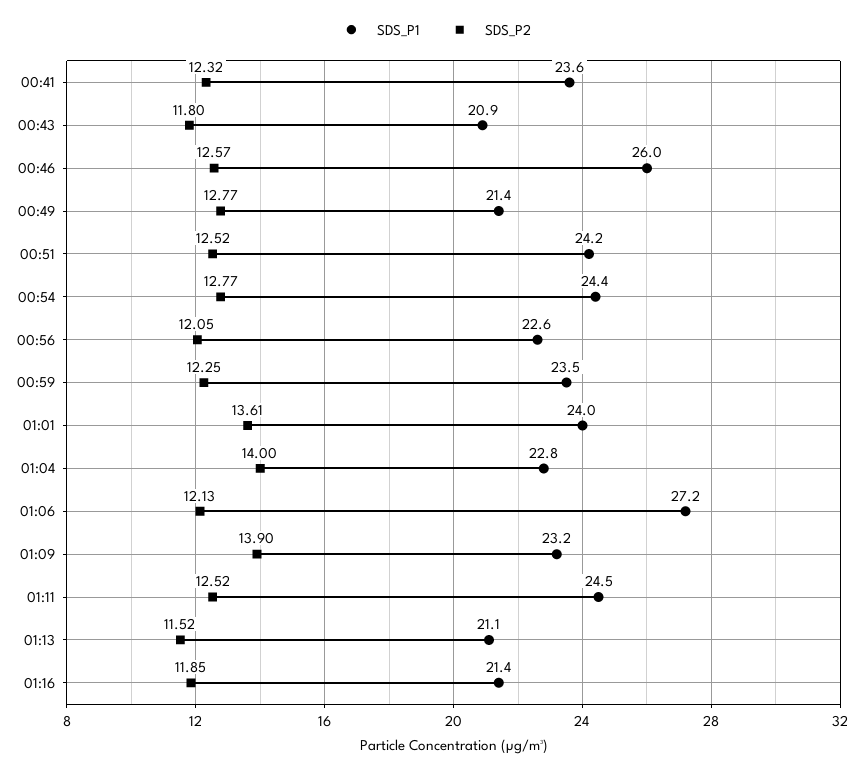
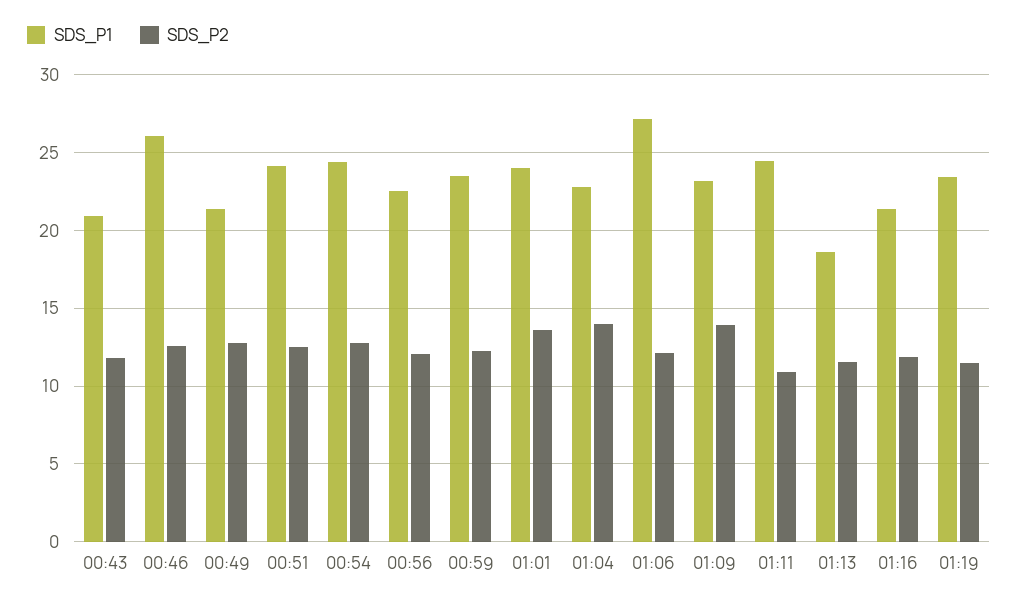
SDS_P1, 00:41: 23.6 -> none
SDS_P2, 00:41: 12.32 -> none
SDS_P2, 01:11: 12.52 -> 11
SDS_P1, 01:13: 21.1 -> 18.5
SDS_P1, 01:19: none -> 23.5
SDS_P2, 01:19: none -> 11.5

